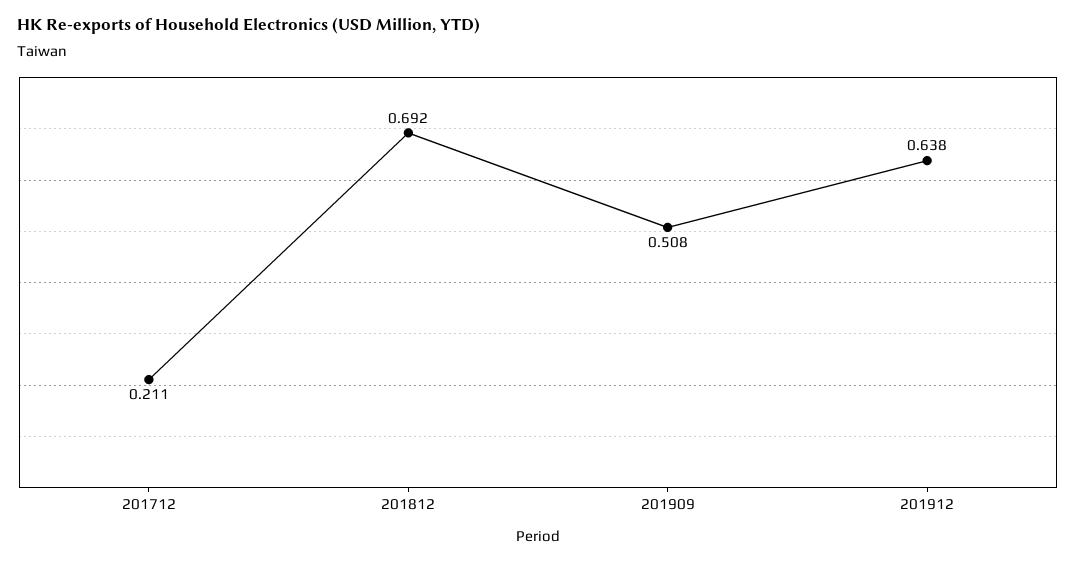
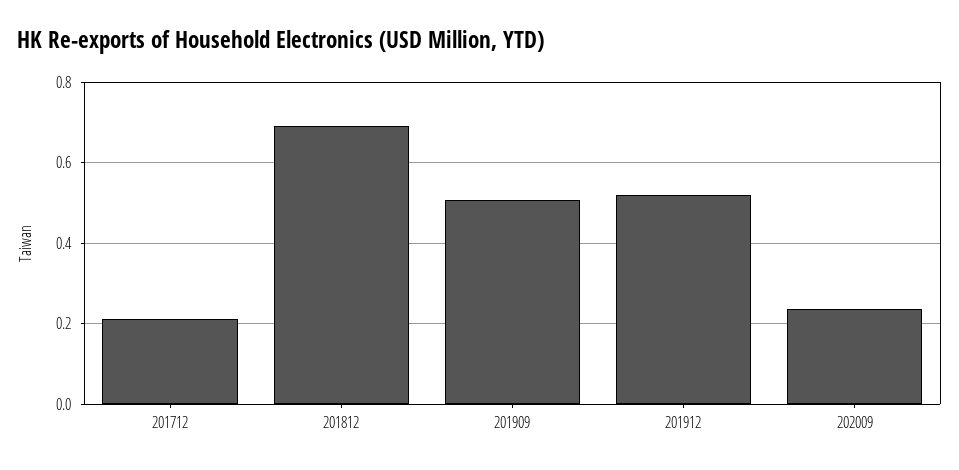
201912: 0.638 -> 0.52
202009: none -> 0.24

